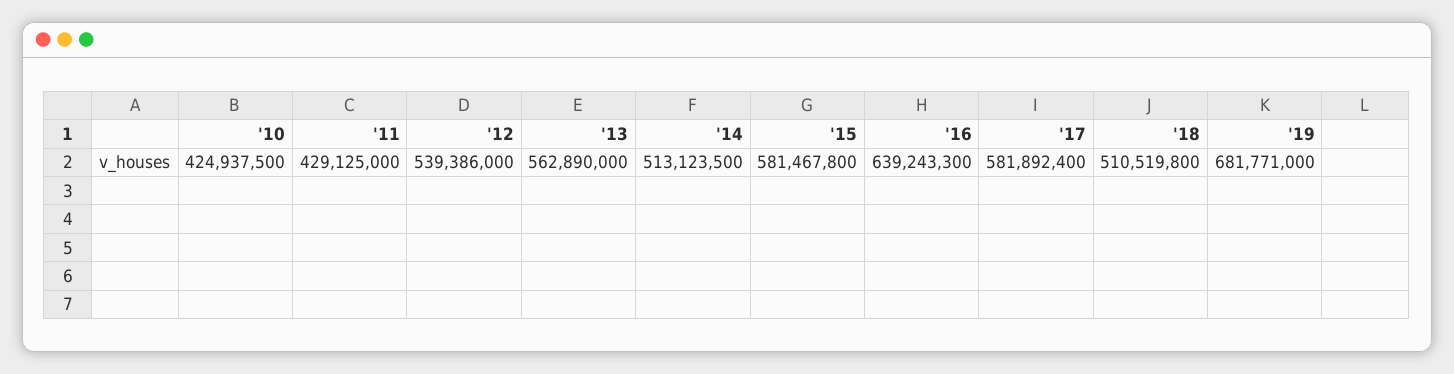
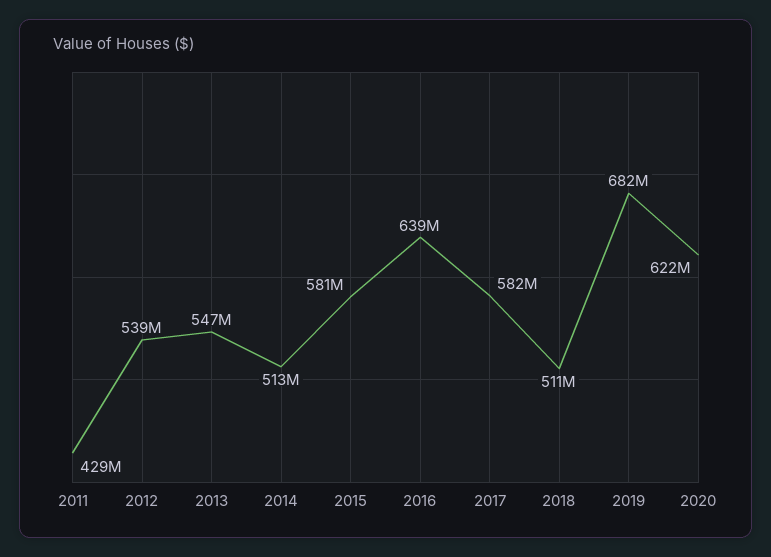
'10: 424937500 -> none
'13: 562890000 -> 547000000
2020: none -> 622000000

